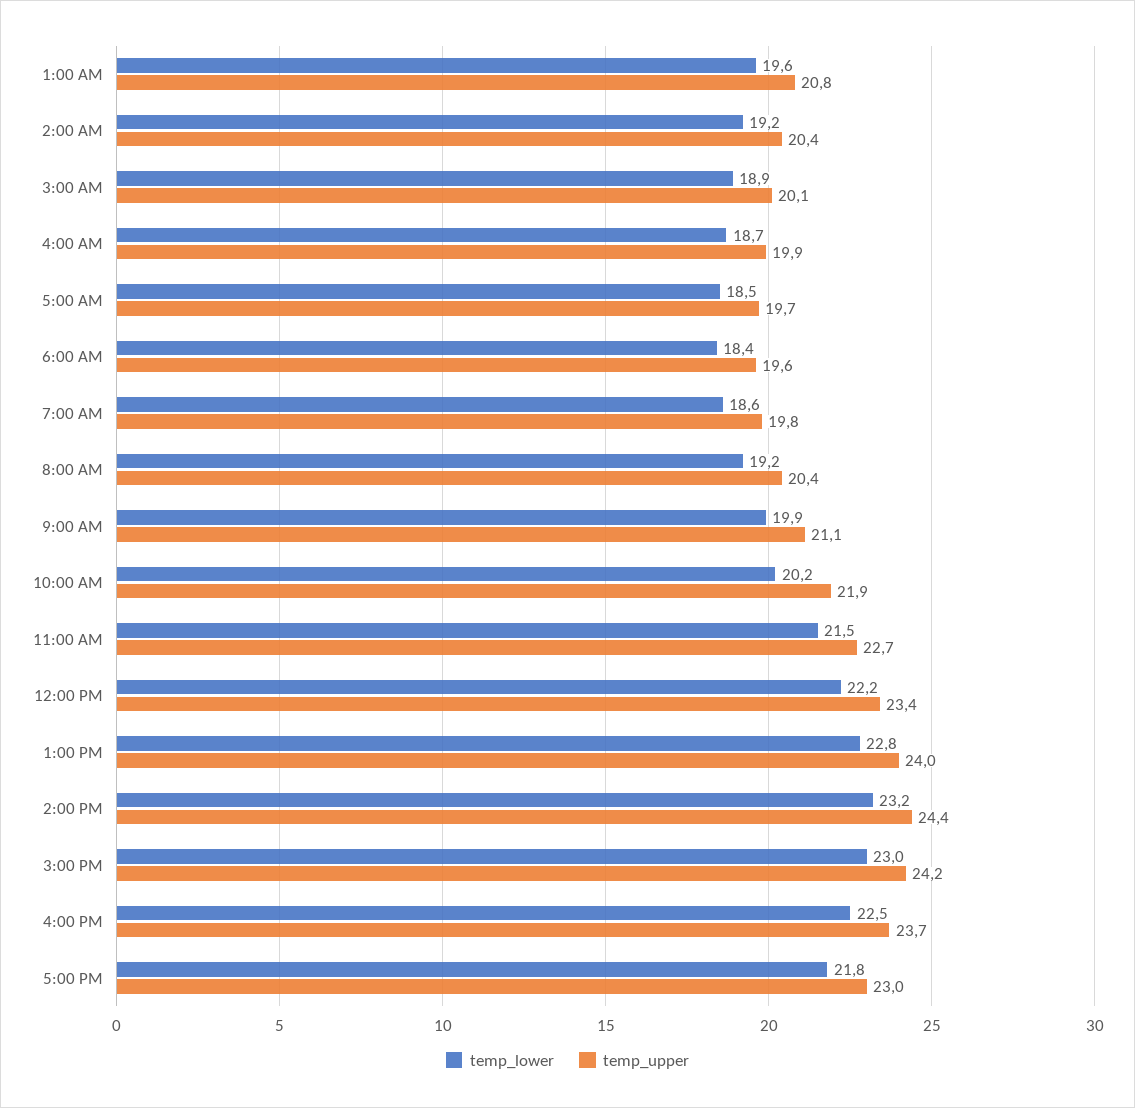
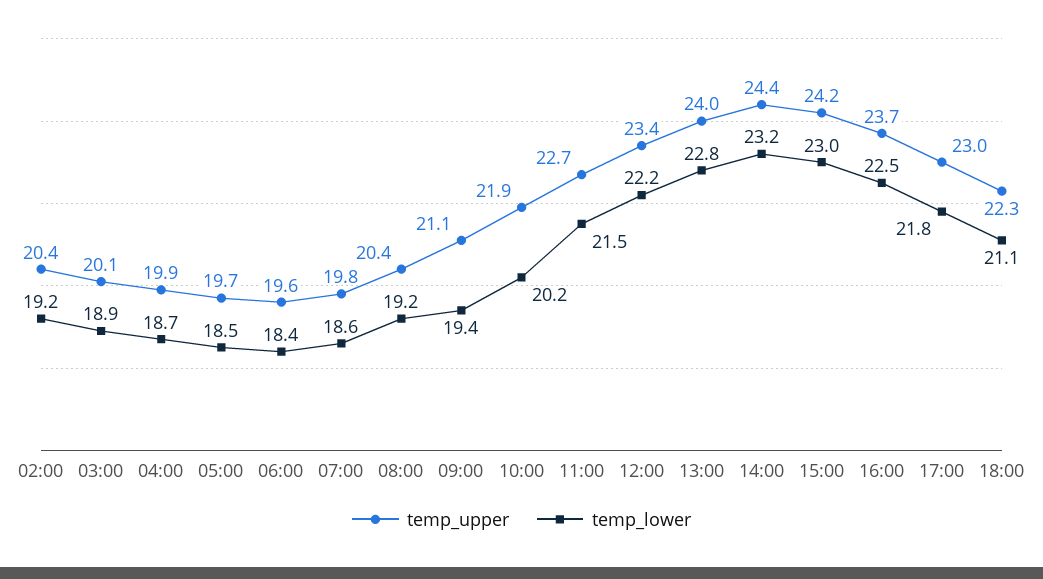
temp_lower, 1:00 AM: 19.6 -> none
temp_upper, 1:00 AM: 20.8 -> none
temp_lower, 9:00 AM: 19.9 -> 19.4
temp_upper, 18:00: none -> 22.3
temp_lower, 18:00: none -> 21.1

